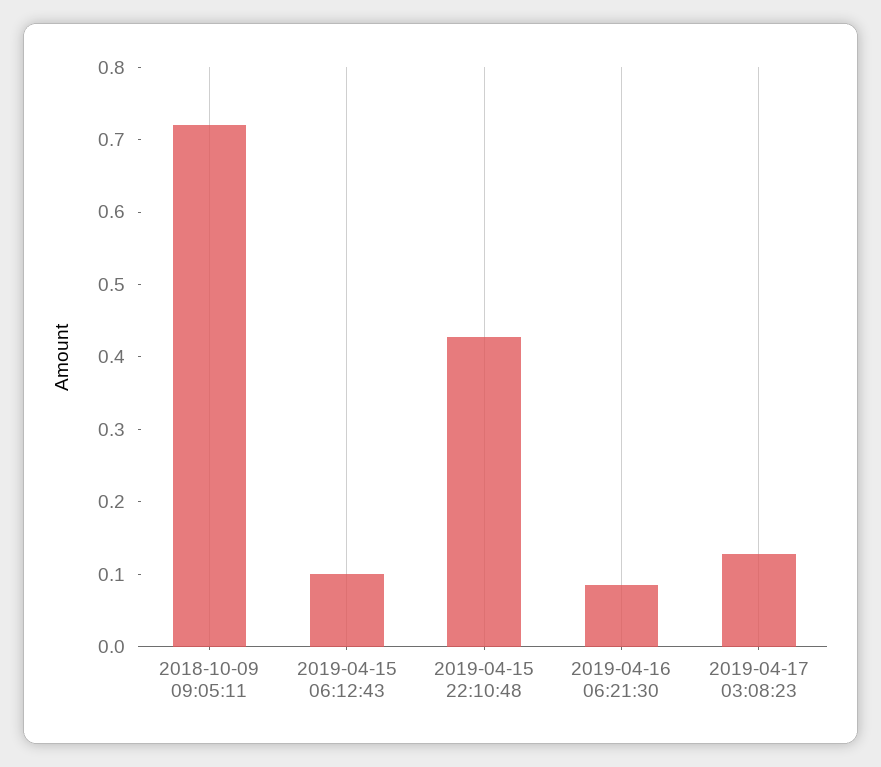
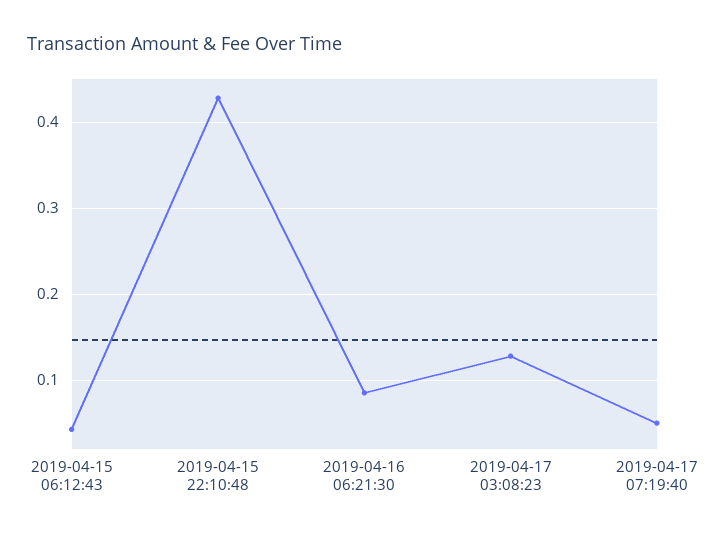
2018-10-09 09:05:11: 0.72 -> none
2019-04-15 06:12:43: 0.1 -> 0.04
2019-04-17 07:19:40: none -> 0.05

